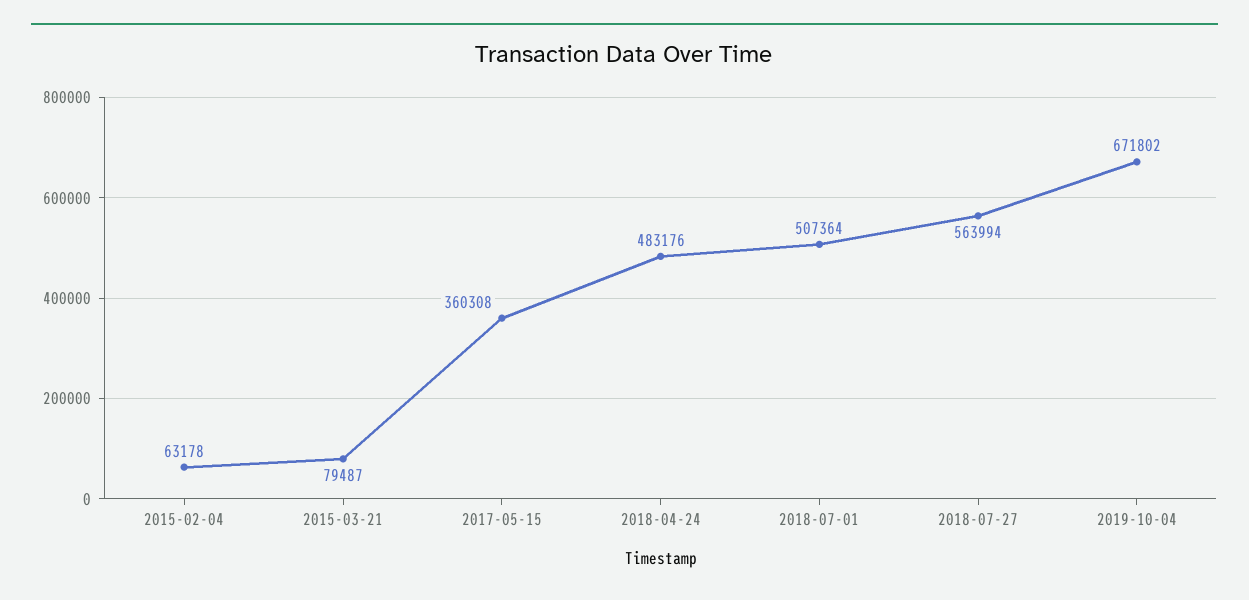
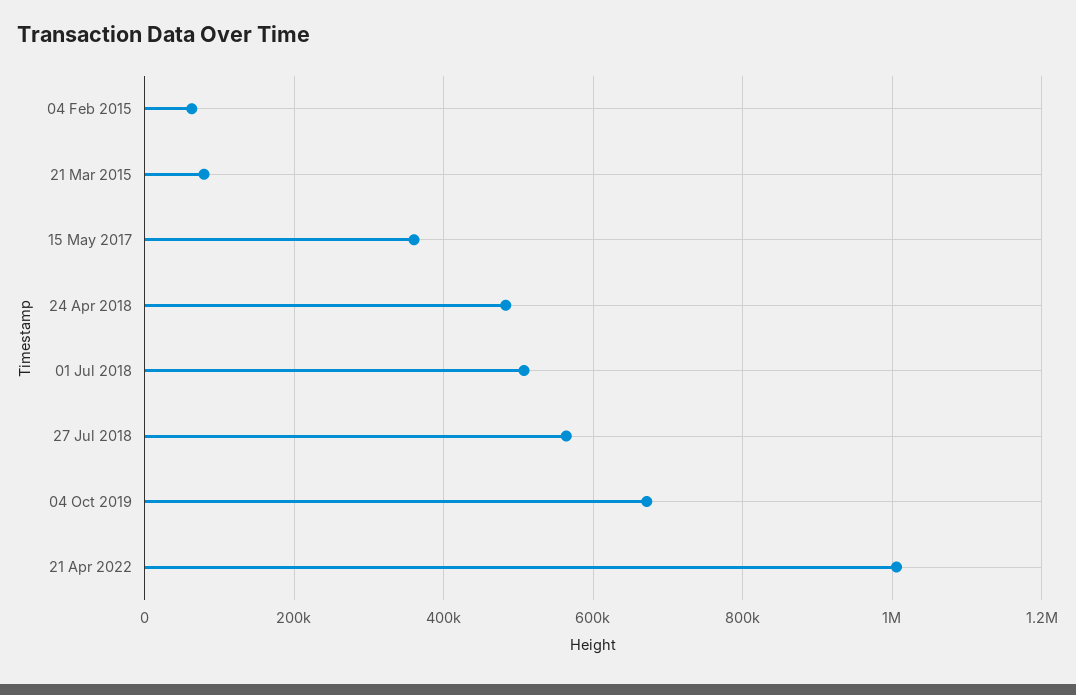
21 Apr 2022: none -> 1000000

